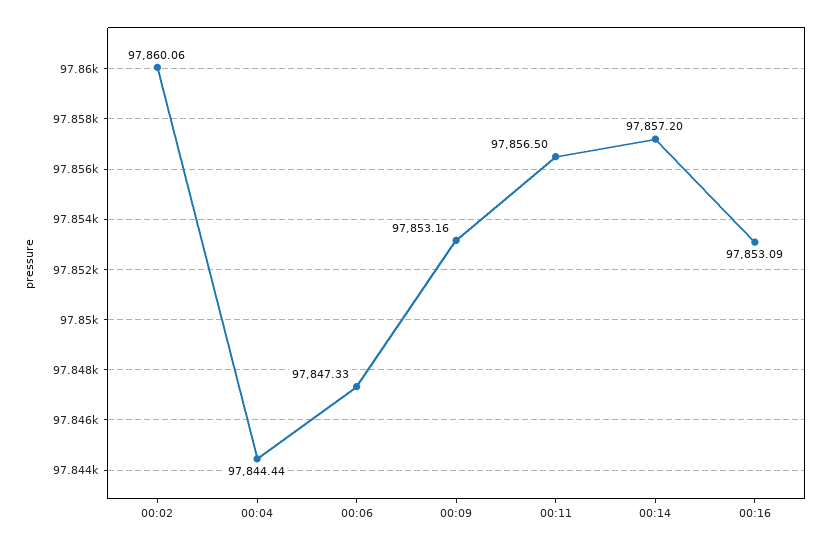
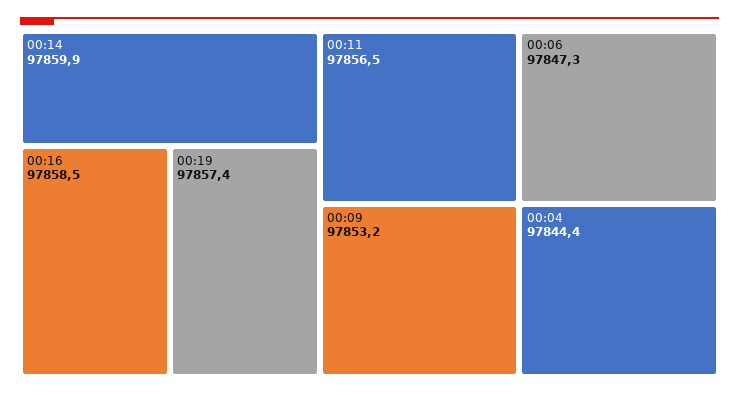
00:02: 97860.06 -> none
00:14: 97857.2 -> 97859.9
00:16: 97853.09 -> 97858.5
00:19: none -> 97857.4

